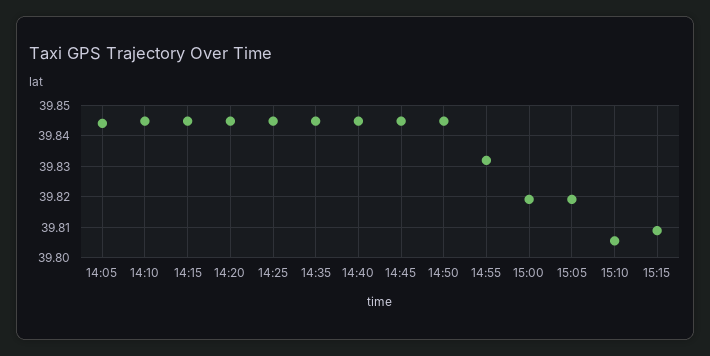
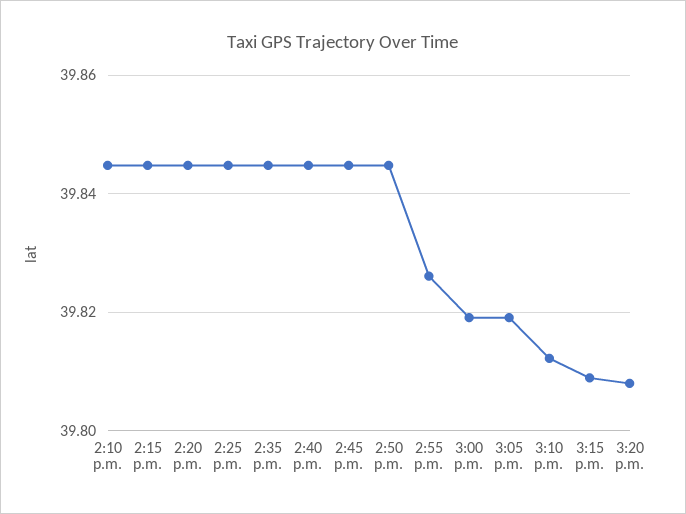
14:05: 39.844 -> none
14:55: 39.832 -> 39.826
15:10: 39.806 -> 39.812
3:20 p.m.: none -> 39.808

